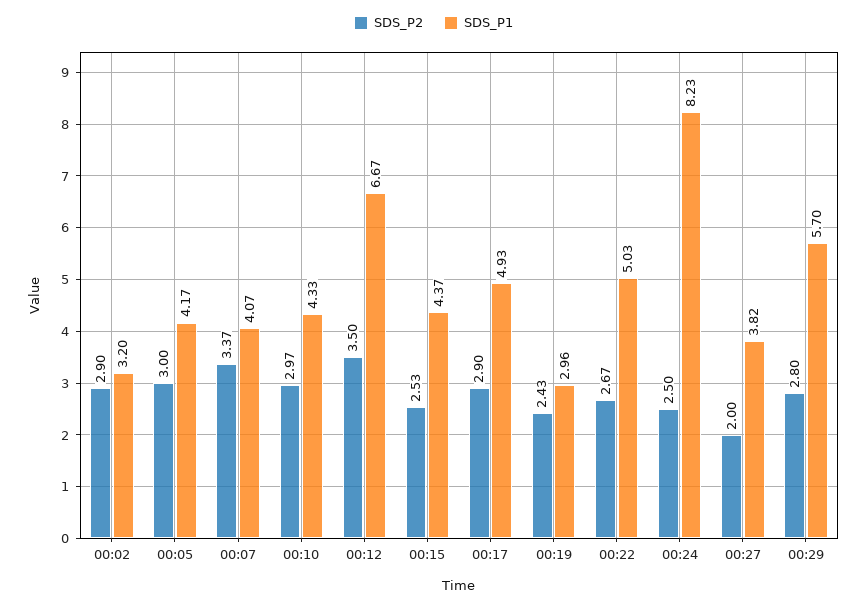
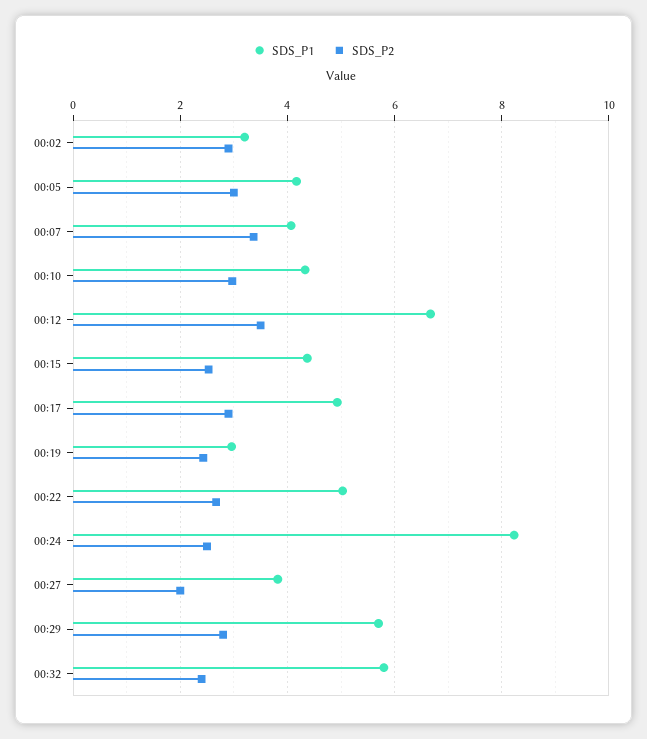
SDS_P1, 00:32: none -> 5.8
SDS_P2, 00:32: none -> 2.4

